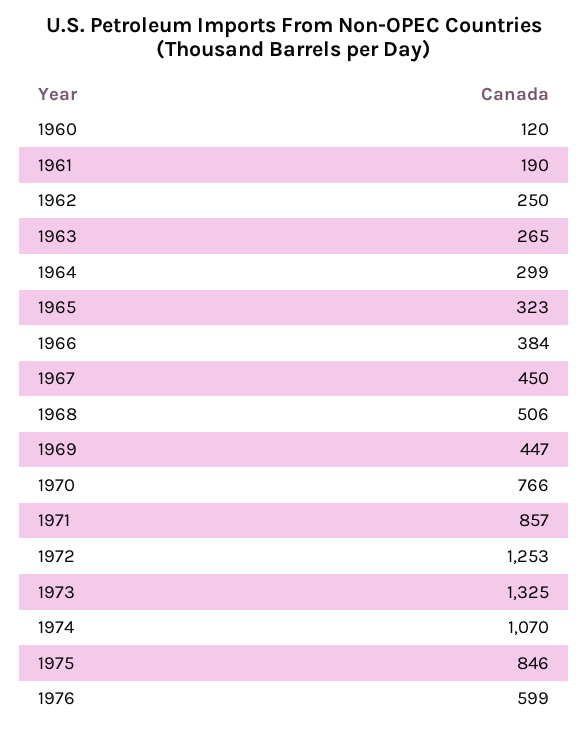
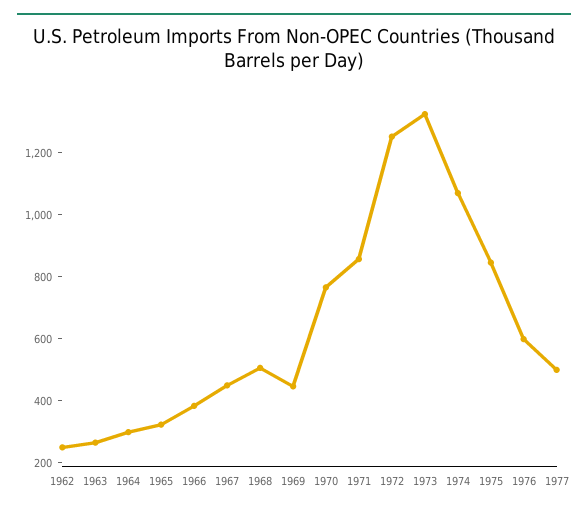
1960: 120 -> none
1961: 190 -> none
1977: none -> 500

